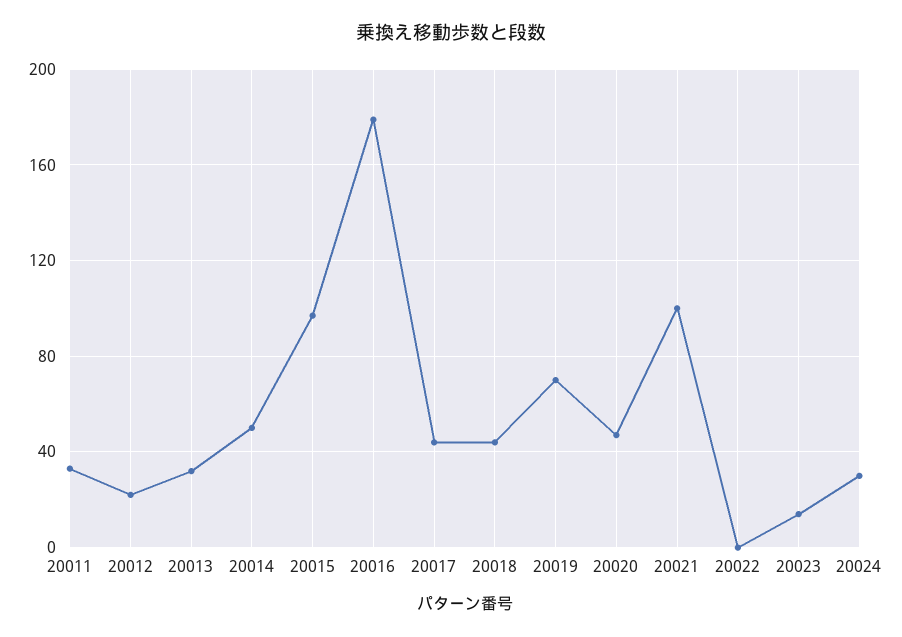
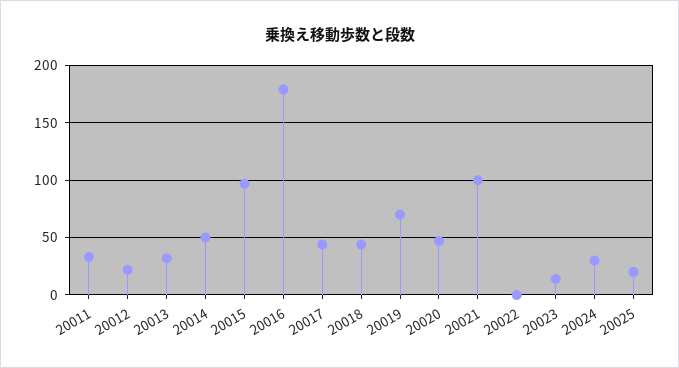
20025: none -> 20

